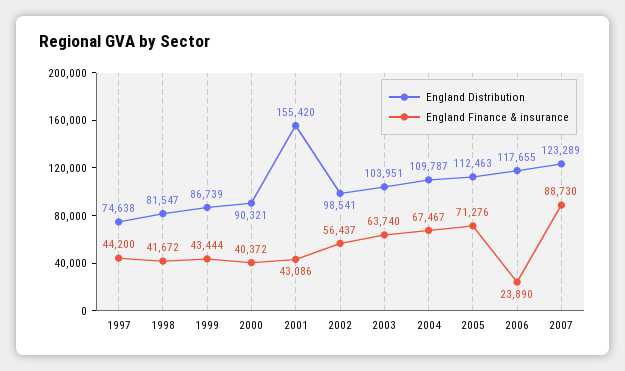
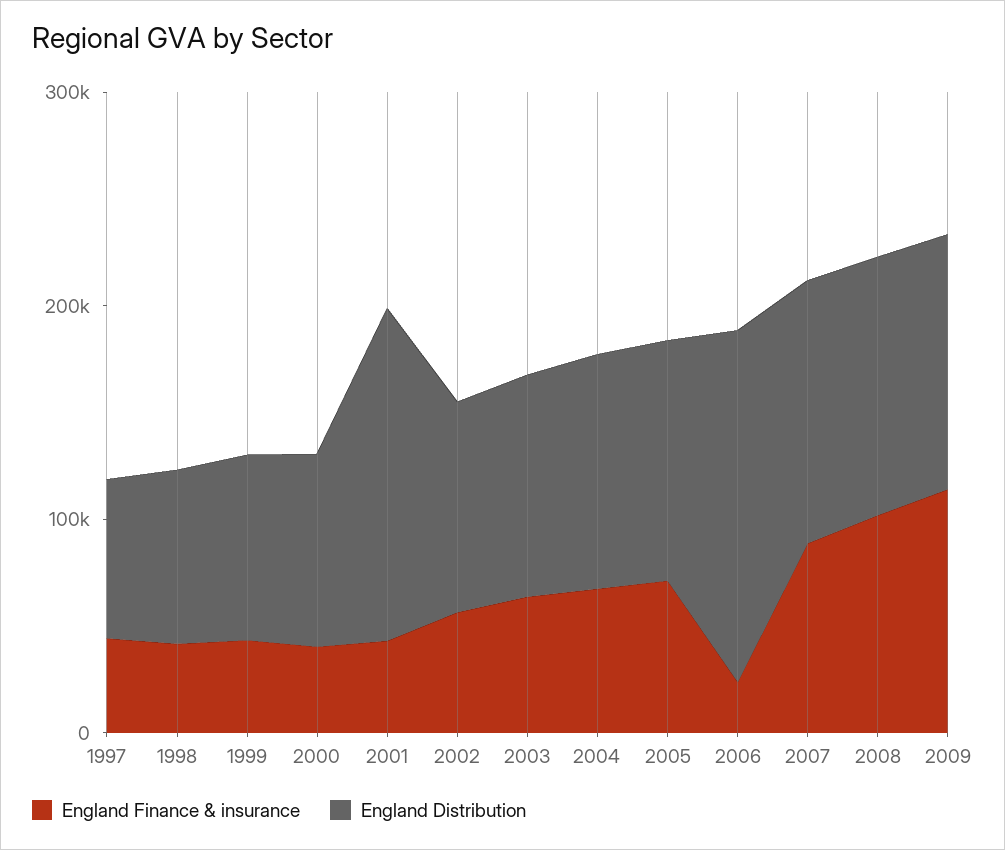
England Distribution, 2006: 117655 -> 160000
England Finance & insurance, 2008: none -> 100000
England Distribution, 2008: none -> 120000
England Finance & insurance, 2009: none -> 120000
England Distribution, 2009: none -> 120000

